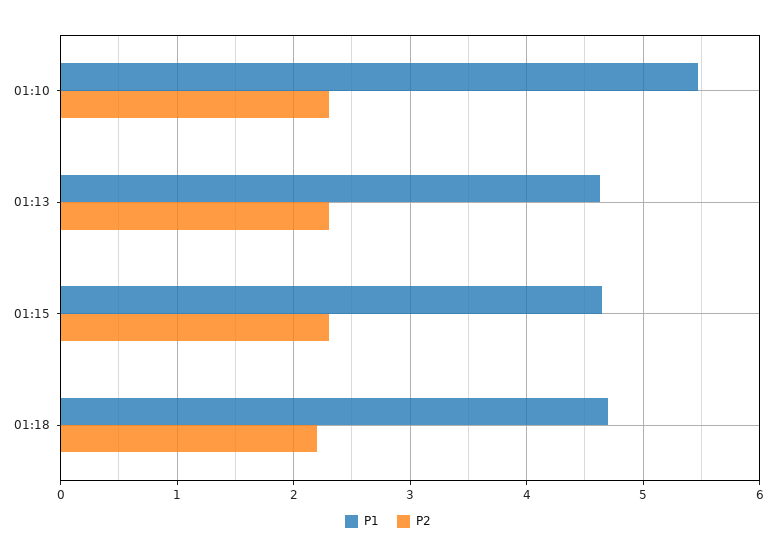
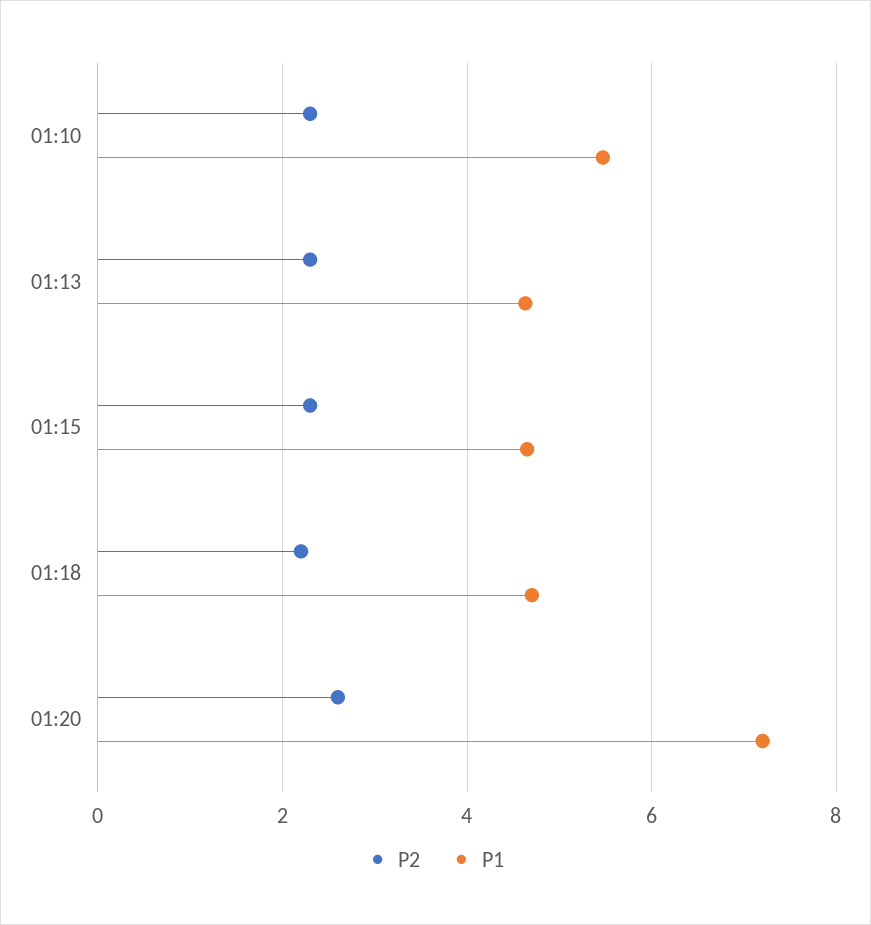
P2, 01:20: none -> 2.6
P1, 01:20: none -> 7.2

